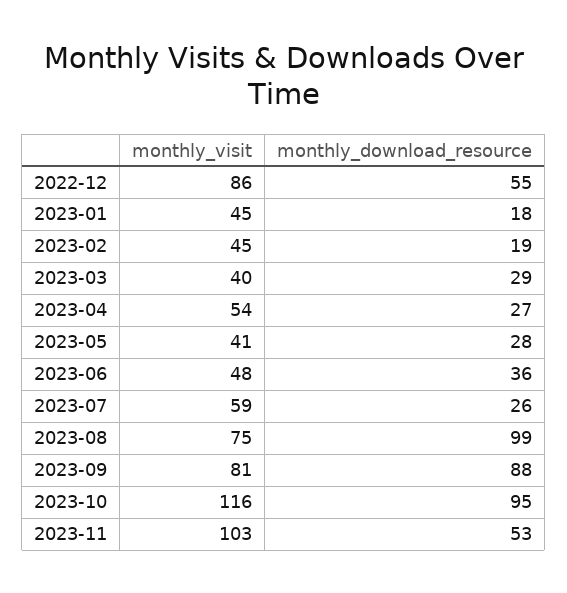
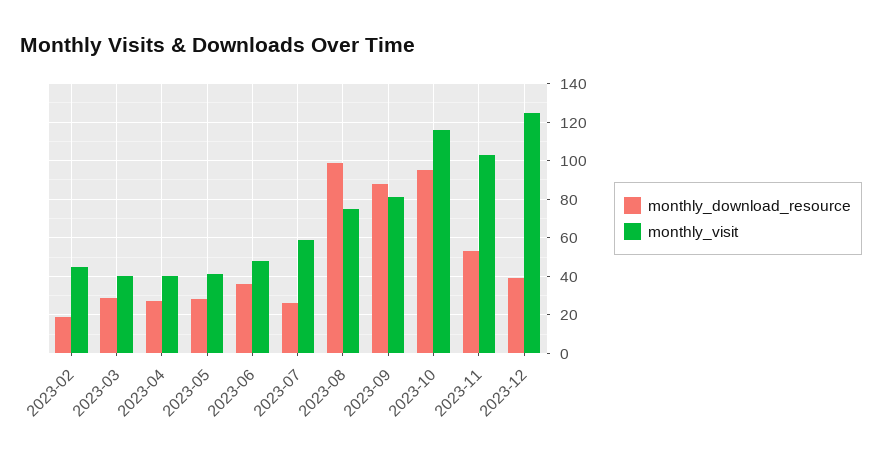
monthly_visit, 2022-12: 86 -> none
monthly_download_resource, 2022-12: 55 -> none
monthly_visit, 2023-01: 45 -> none
monthly_download_resource, 2023-01: 18 -> none
monthly_visit, 2023-04: 54 -> 40
monthly_download_resource, 2023-12: none -> 40
monthly_visit, 2023-12: none -> 125

